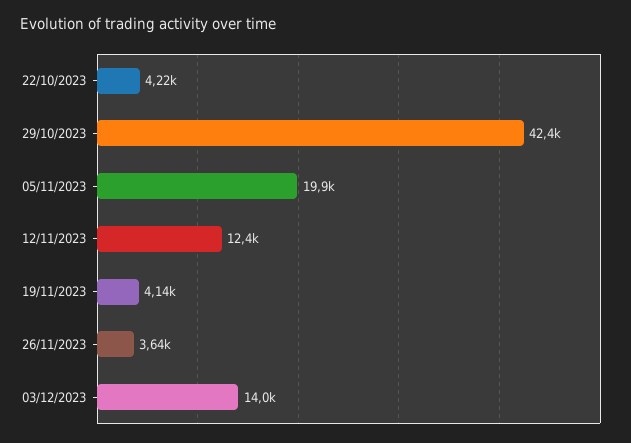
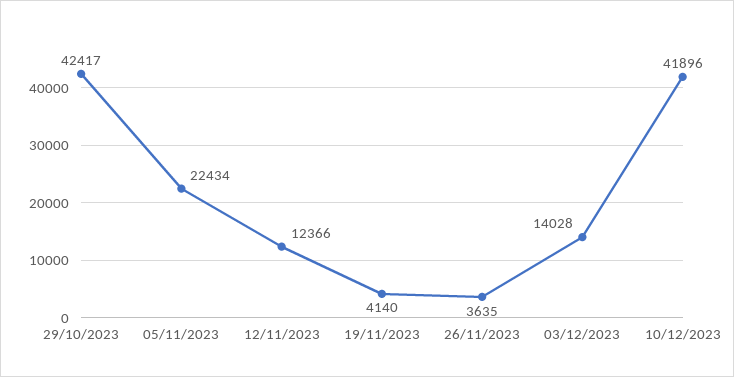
22/10/2023: 4220 -> none
05/11/2023: 19900 -> 22434
10/12/2023: none -> 41896

